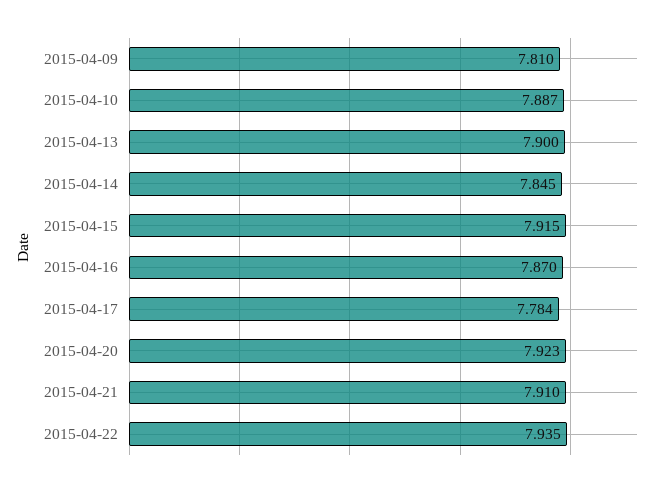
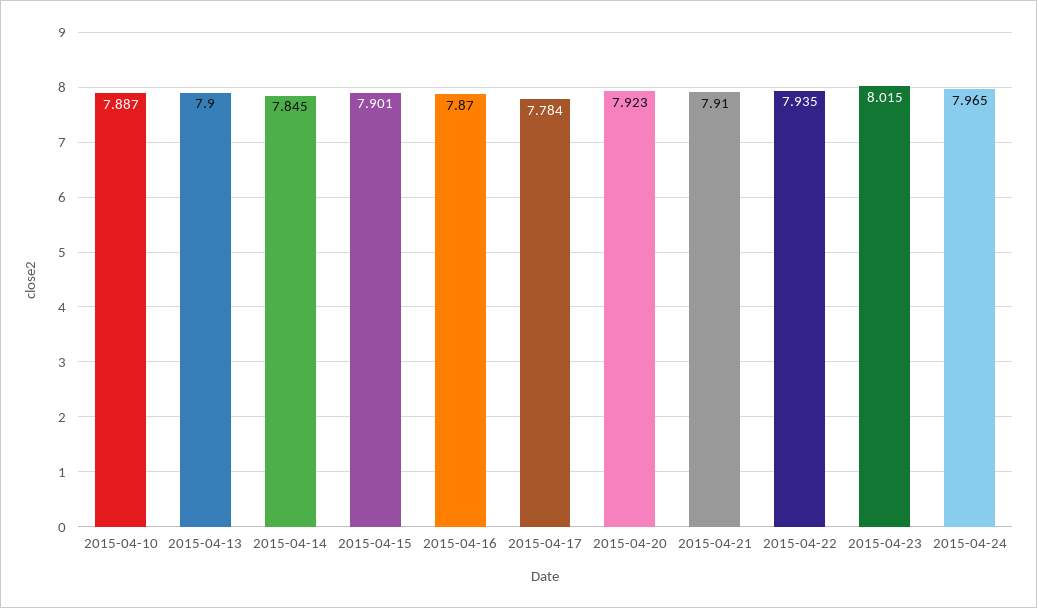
2015-04-09: 7.81 -> none
2015-04-15: 7.915 -> 7.901
2015-04-23: none -> 8.015
2015-04-24: none -> 7.965

